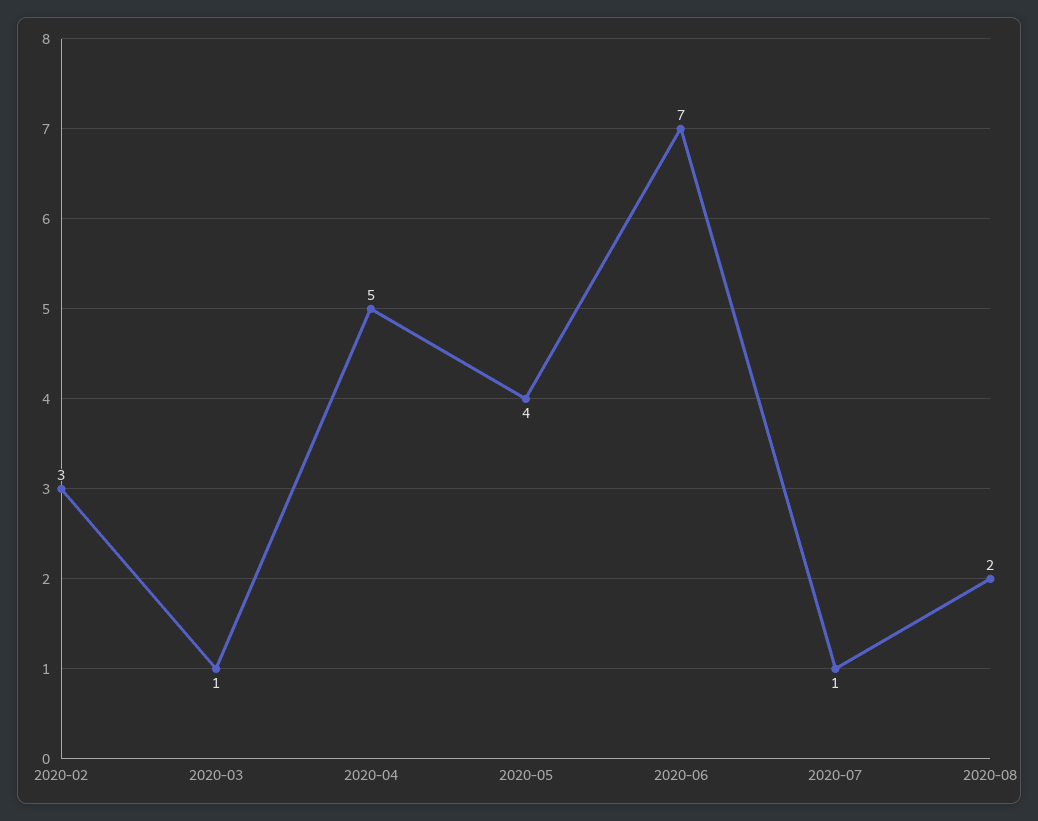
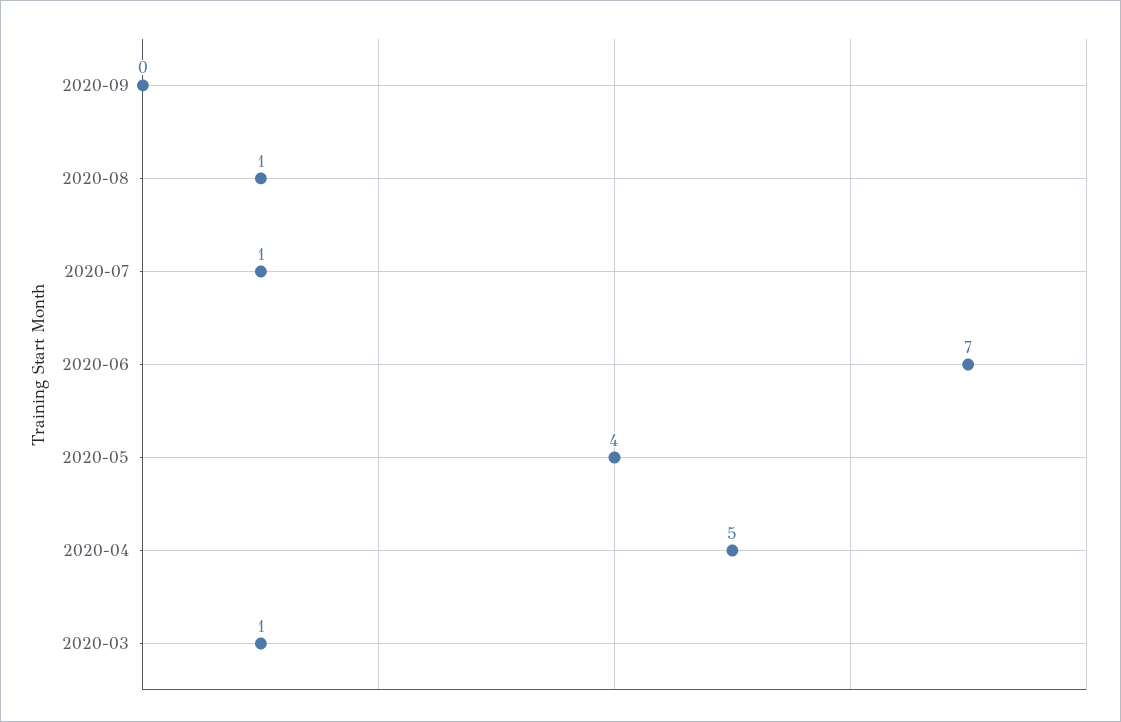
2020-02: 3 -> none
2020-08: 2 -> 1
2020-09: none -> 0

